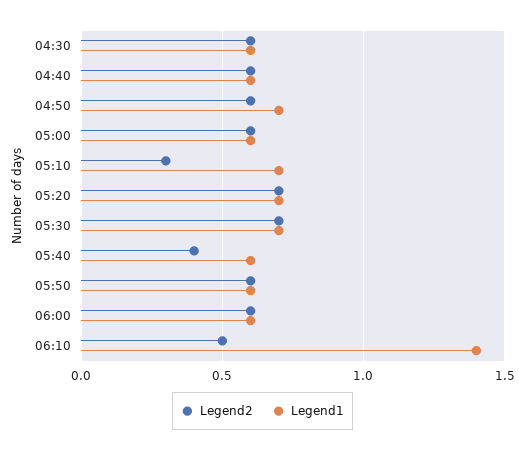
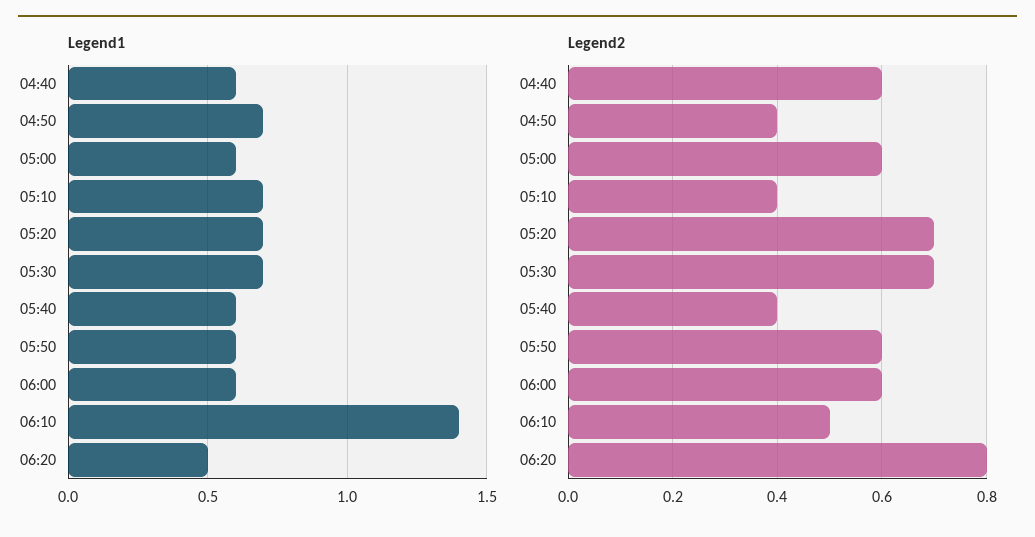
Legend2, 04:30: 0.6 -> none
Legend1, 04:30: 0.6 -> none
Legend2, 04:50: 0.6 -> 0.4
Legend2, 05:10: 0.3 -> 0.4
Legend1, 06:20: none -> 0.5
Legend2, 06:20: none -> 0.8

